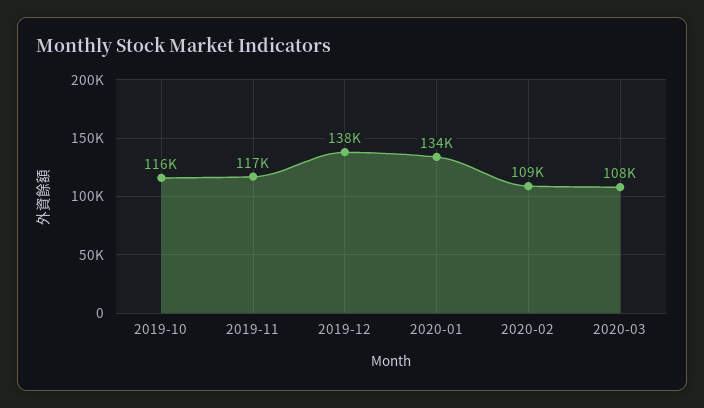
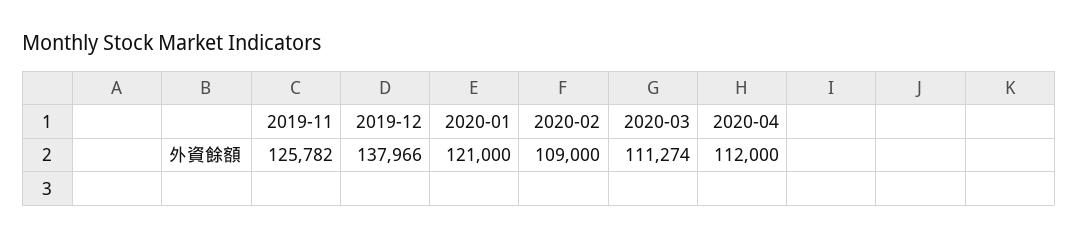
2019-10: 116000 -> none
2019-11: 117000 -> 125782
2020-01: 134000 -> 121000
2020-03: 108000 -> 111274
2020-04: none -> 112000

